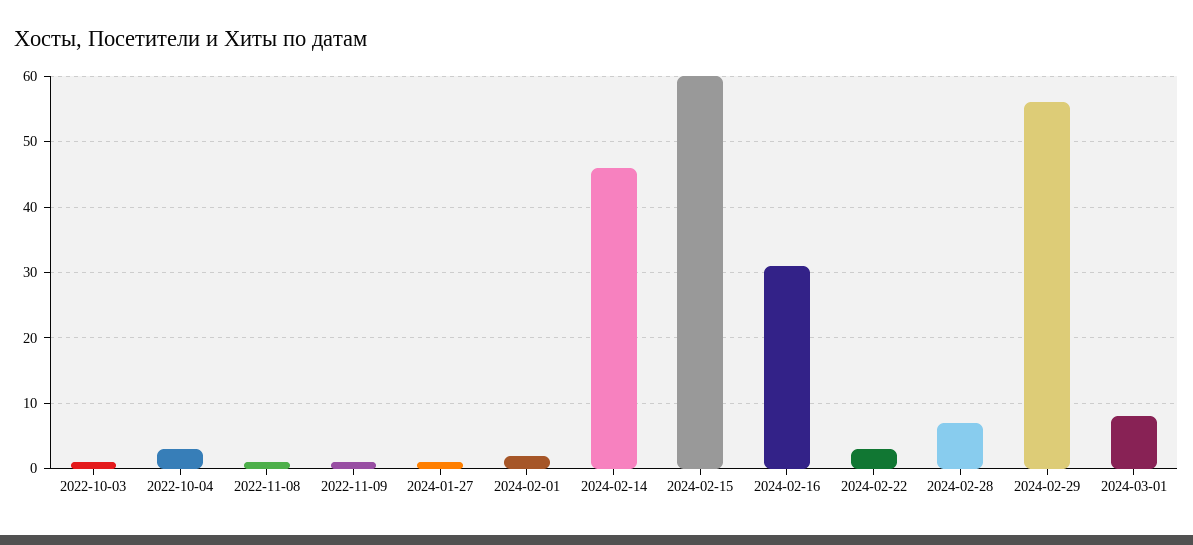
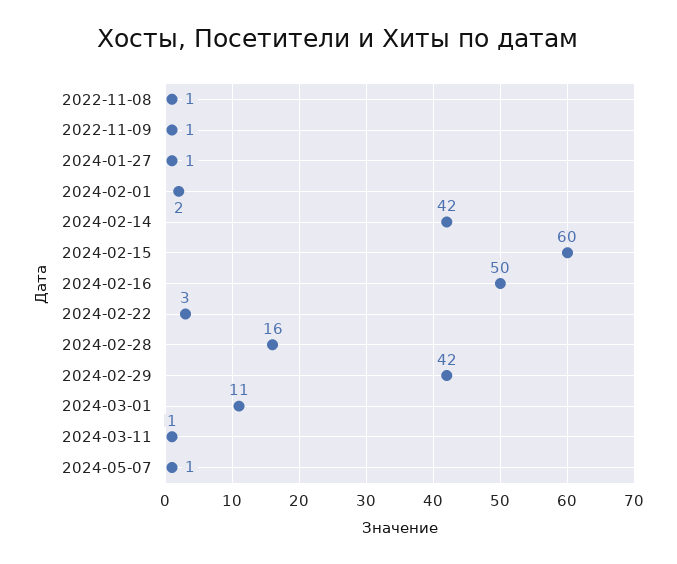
2022-10-03: 1 -> none
2022-10-04: 3 -> none
2024-02-14: 46 -> 42
2024-02-16: 31 -> 50
2024-02-28: 7 -> 16
2024-02-29: 56 -> 42
2024-03-01: 8 -> 11
2024-03-11: none -> 1
2024-05-07: none -> 1

